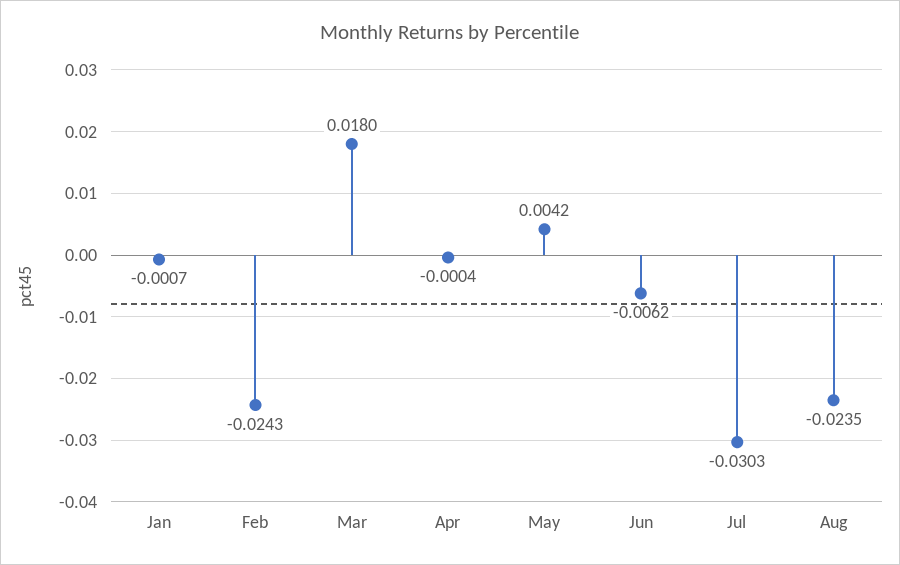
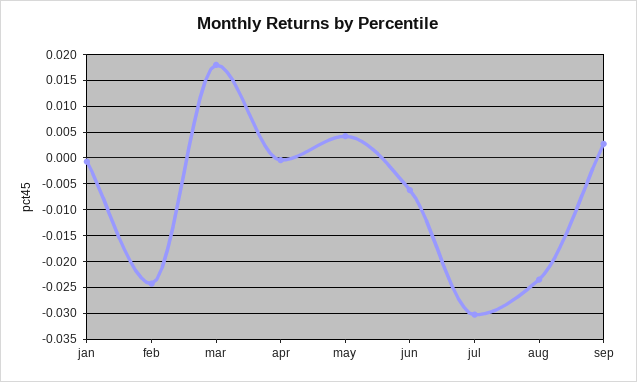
sep: none -> 0.0025

